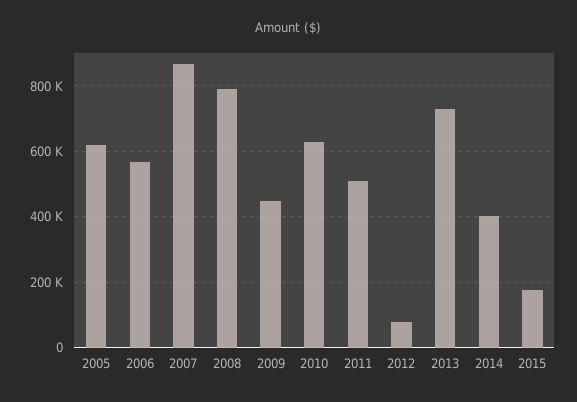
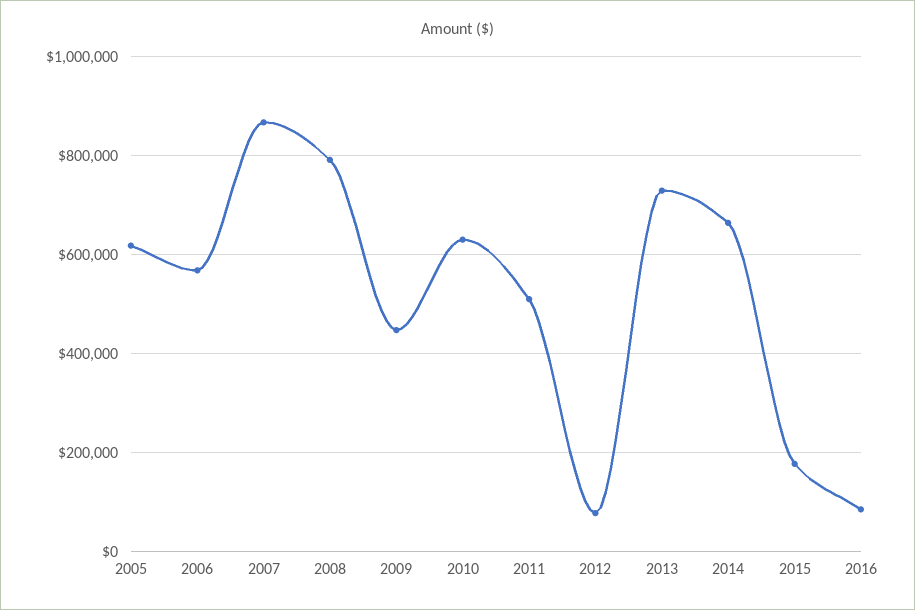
2014: 400000 -> 660000
2016: none -> 80000

